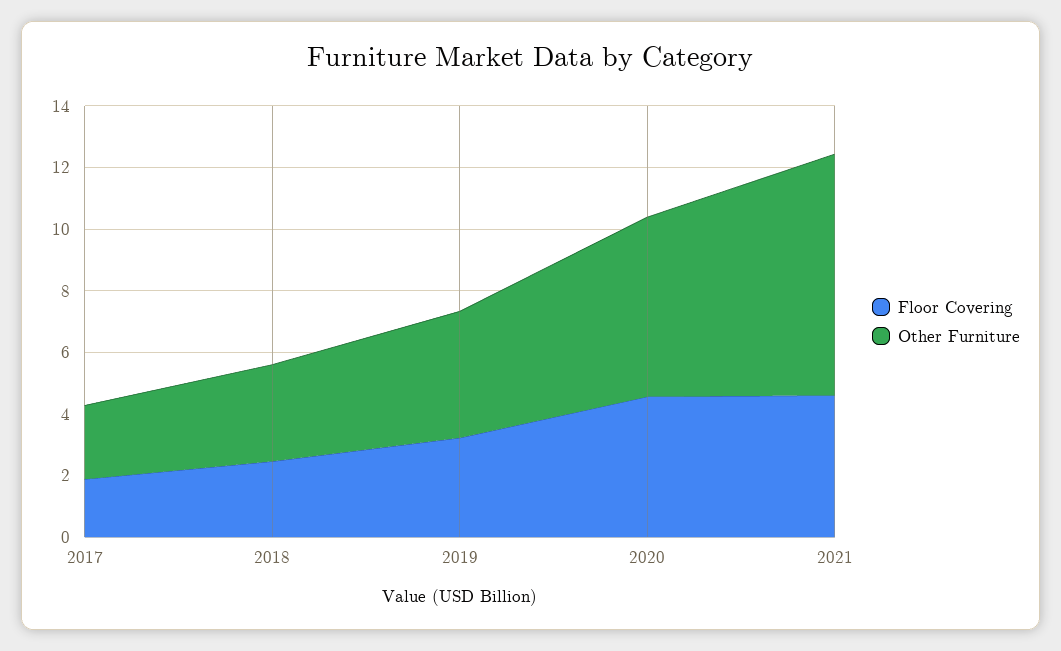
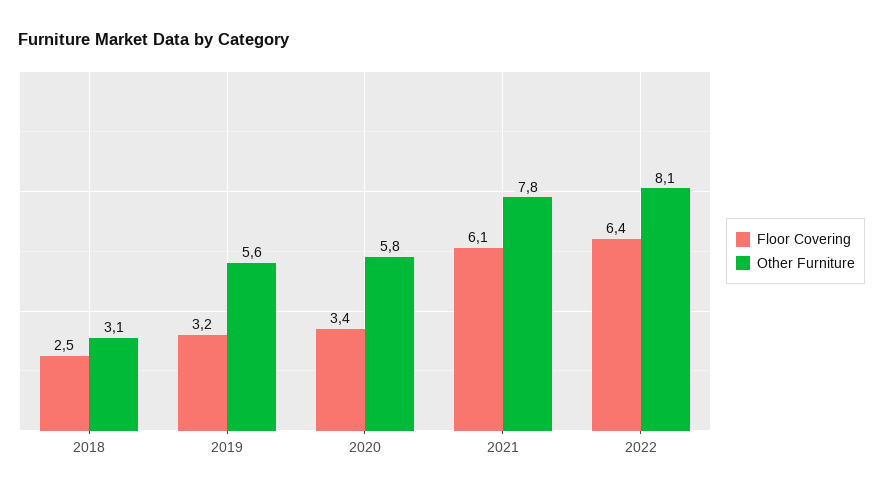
Floor Covering, 2017: 2 -> none
Other Furniture, 2017: 2.5 -> none
Other Furniture, 2019: 4 -> 5.6
Floor Covering, 2020: 4.5 -> 3.4
Floor Covering, 2021: 4.5 -> 6.1
Floor Covering, 2022: none -> 6.4
Other Furniture, 2022: none -> 8.1

